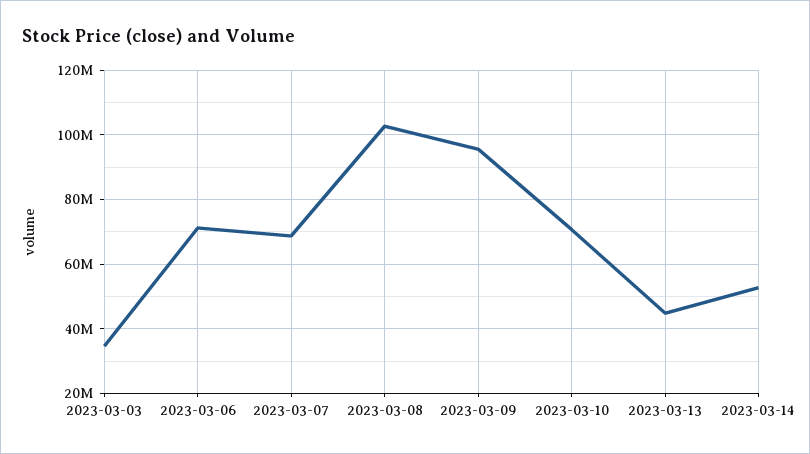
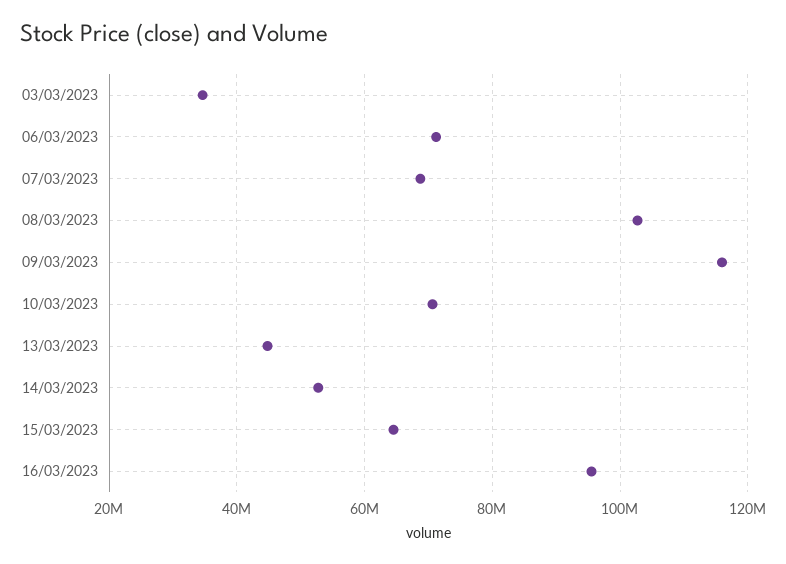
2023-03-09: 96000000 -> 116000000
15/03/2023: none -> 64000000
16/03/2023: none -> 96000000

